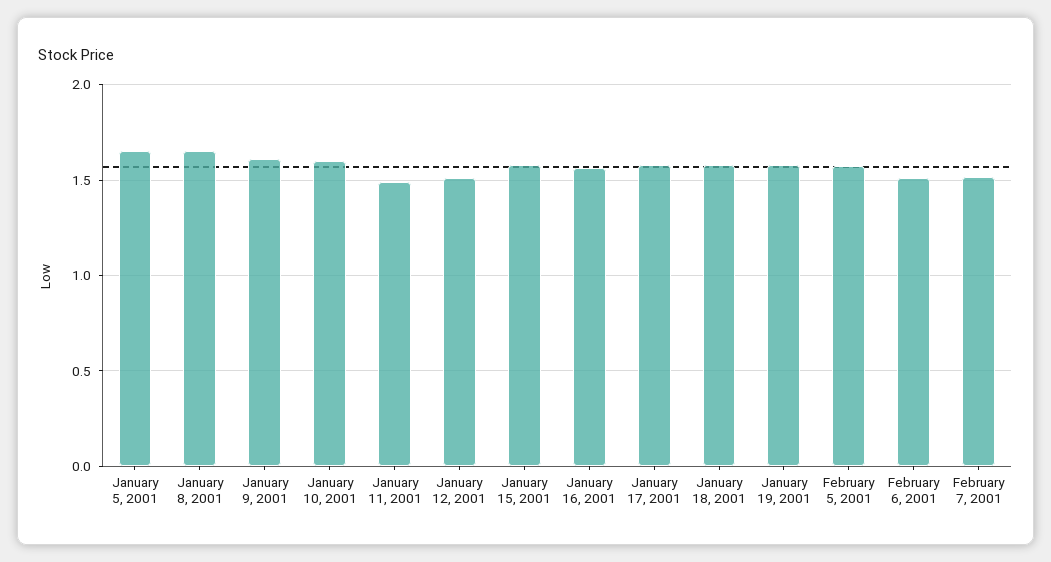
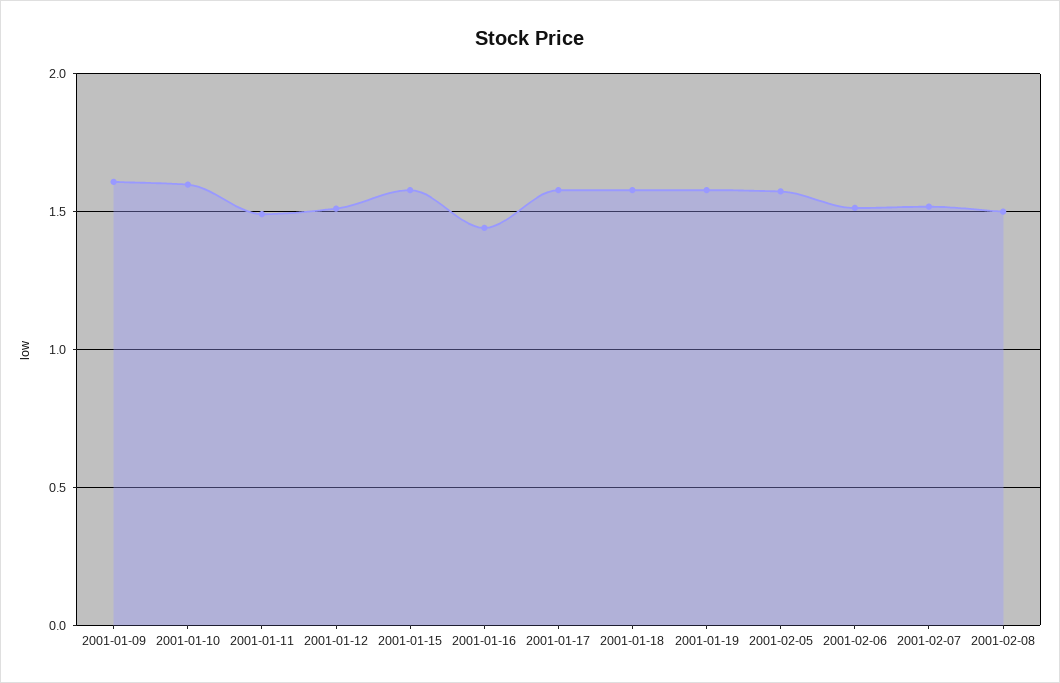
January 5, 2001: 1.65 -> none
January 8, 2001: 1.65 -> none
January 16, 2001: 1.55 -> 1.45
2001-02-08: none -> 1.5

